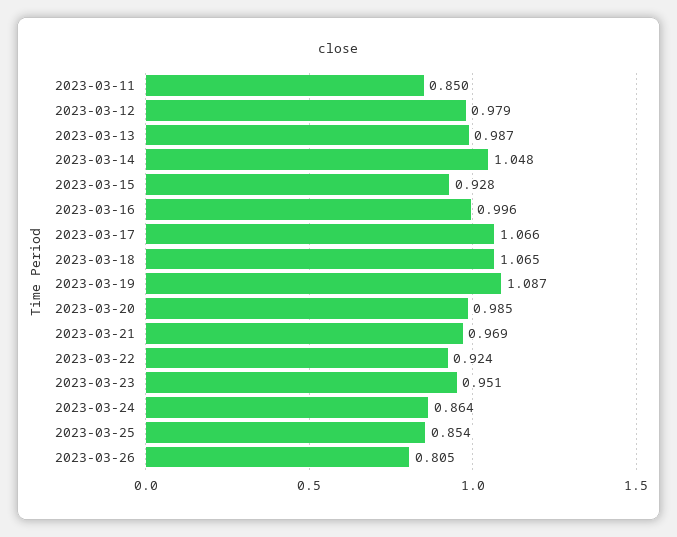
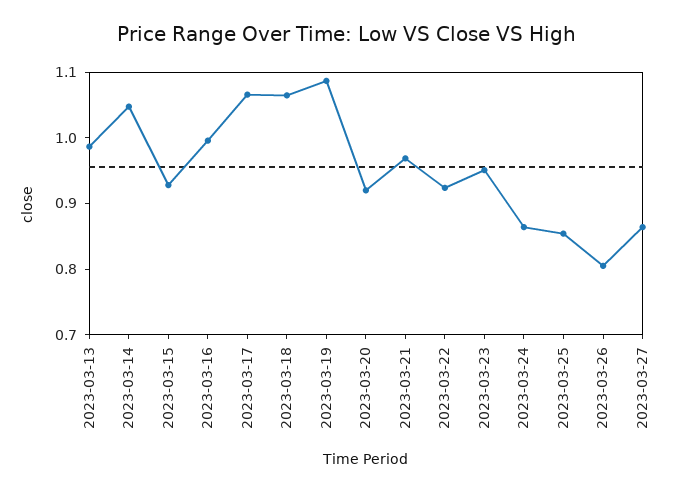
2023-03-11: 0.85 -> none
2023-03-12: 0.979 -> none
2023-03-20: 0.985 -> 0.92
2023-03-27: none -> 0.86

